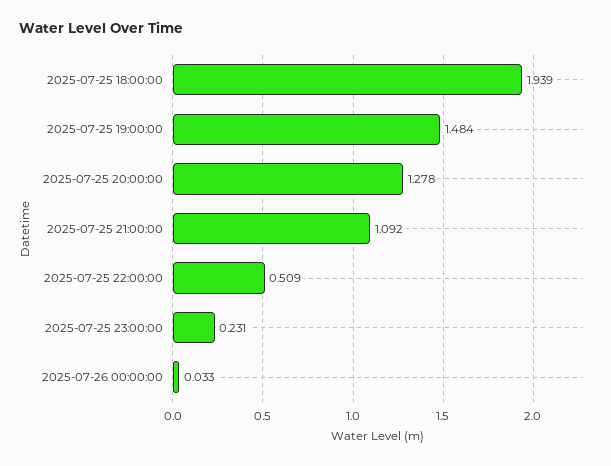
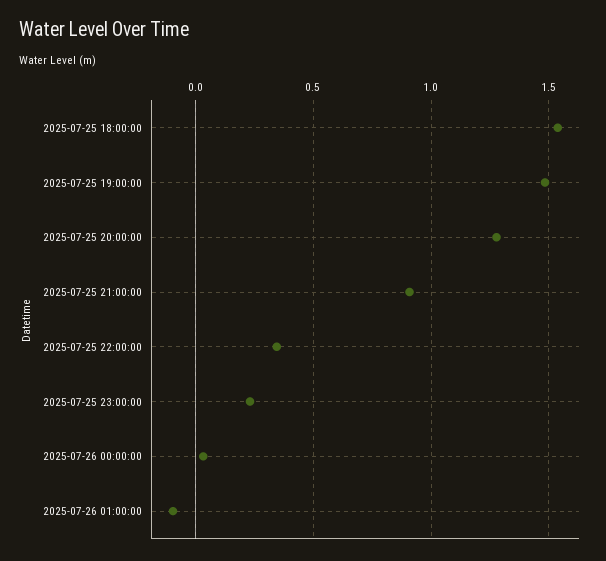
2025-07-25 18:00:00: 1.939 -> 1.55
2025-07-25 21:00:00: 1.092 -> 0.9
2025-07-25 22:00:00: 0.509 -> 0.35
2025-07-26 01:00:00: none -> -0.1

